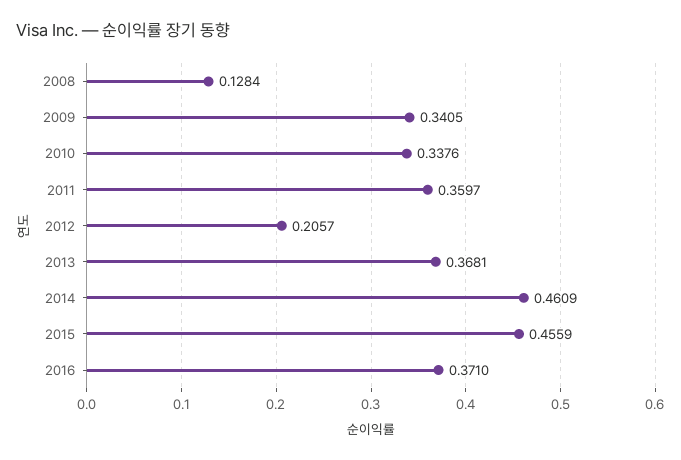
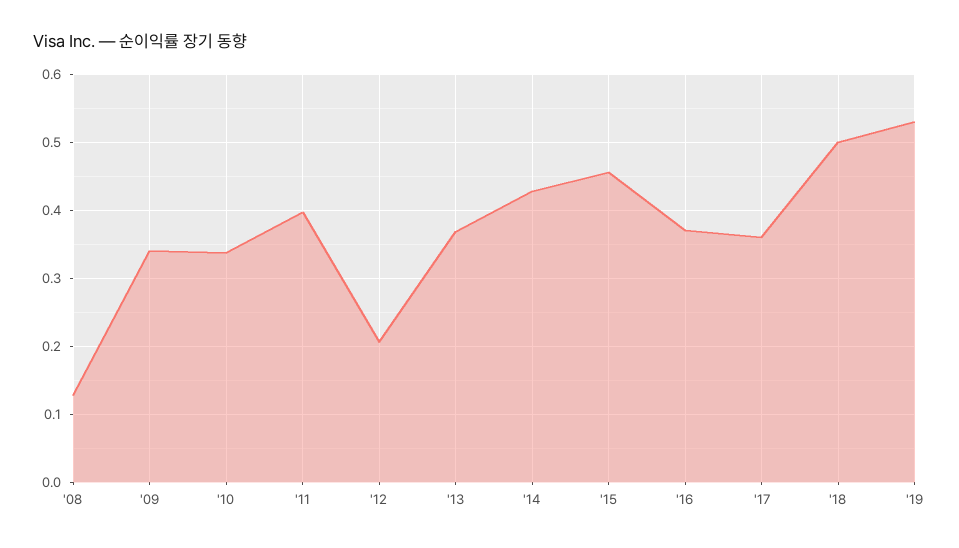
2011: 0.3597 -> 0.4
2014: 0.4609 -> 0.43
'17: none -> 0.36
'18: none -> 0.5
'19: none -> 0.53

